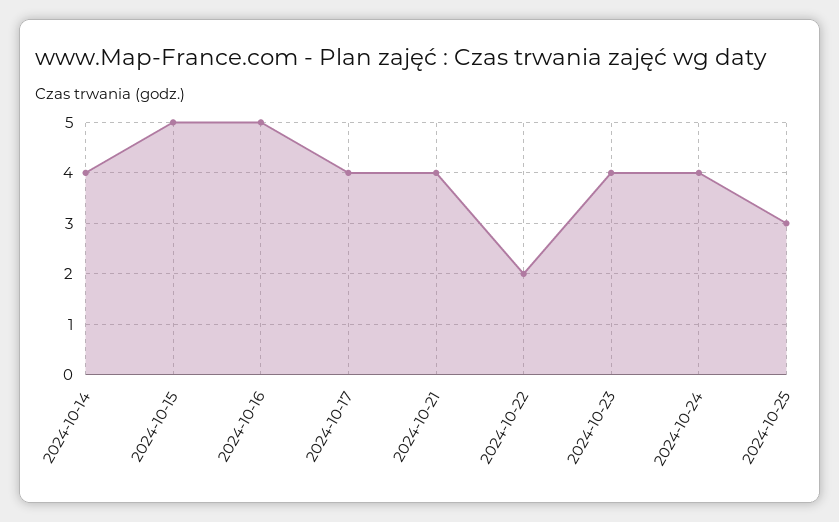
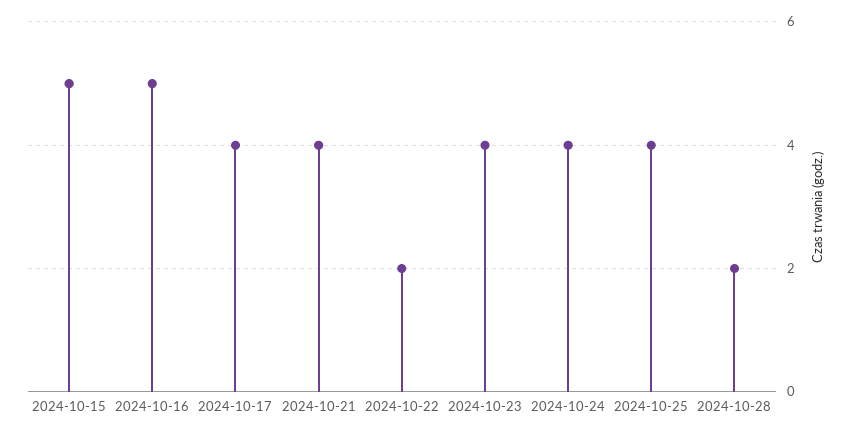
2024-10-14: 4 -> none
2024-10-25: 3 -> 4
2024-10-28: none -> 2

